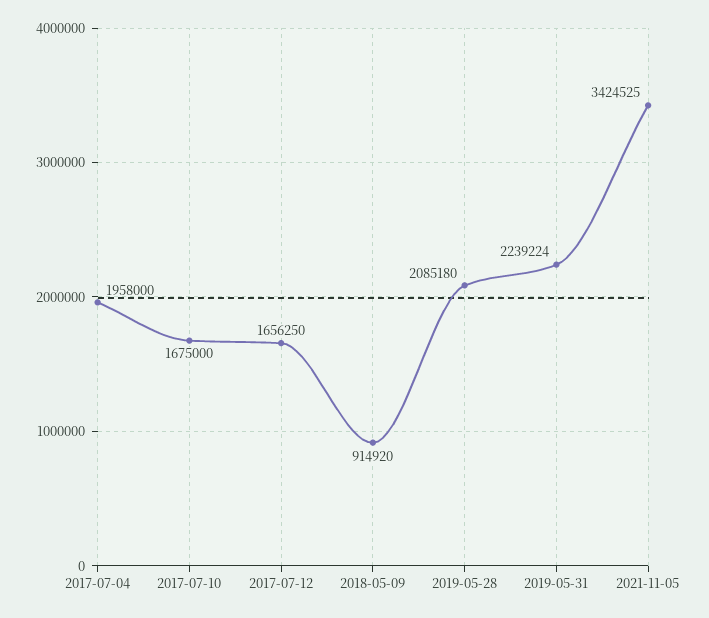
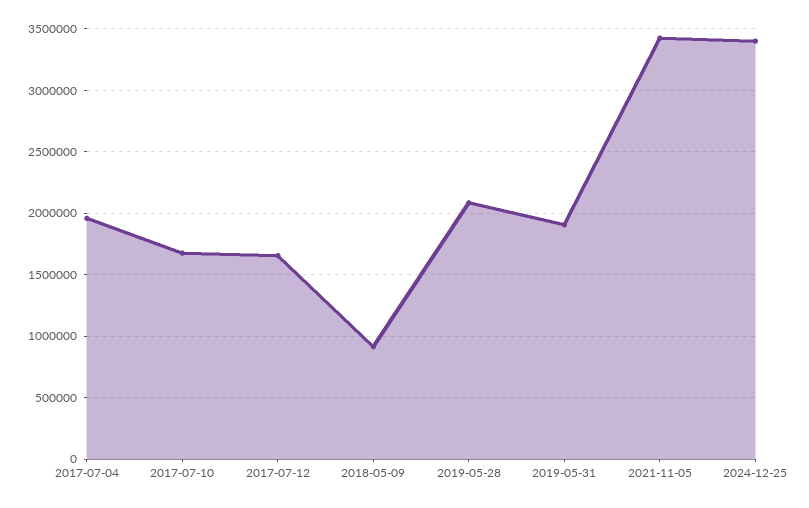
2019-05-31: 2239224 -> 1900000
2024-12-25: none -> 3400000

